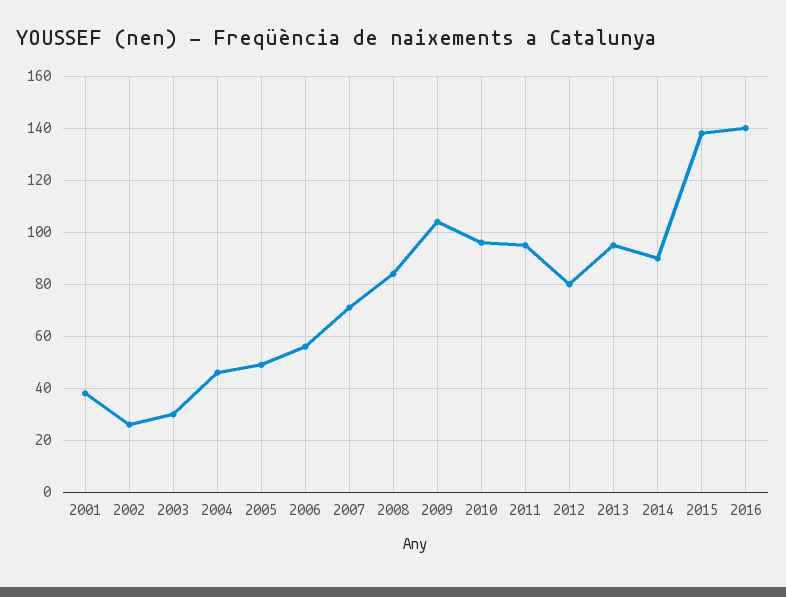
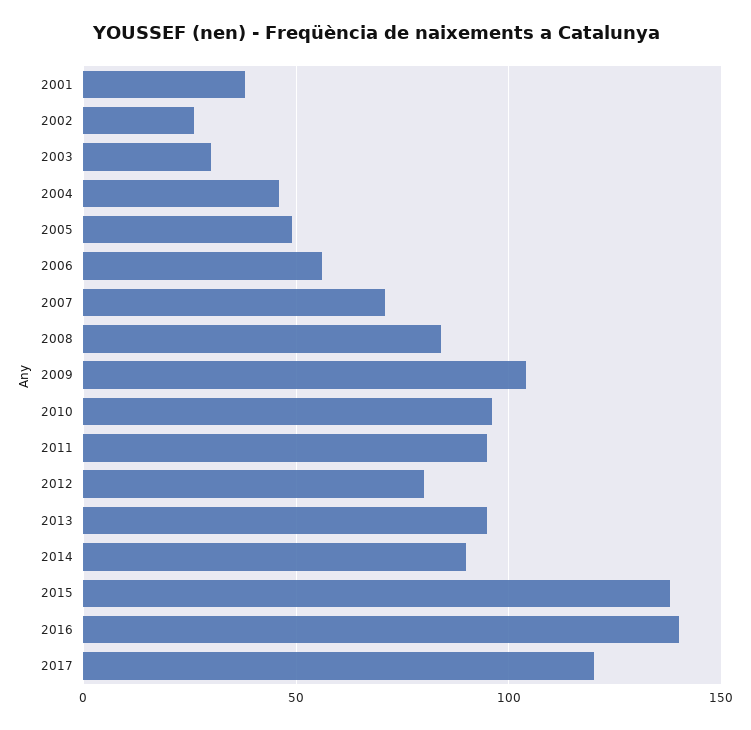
2017: none -> 120

